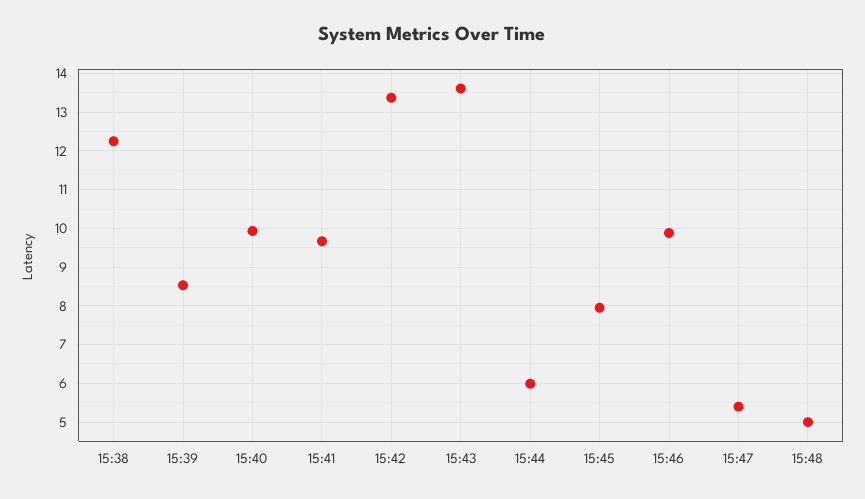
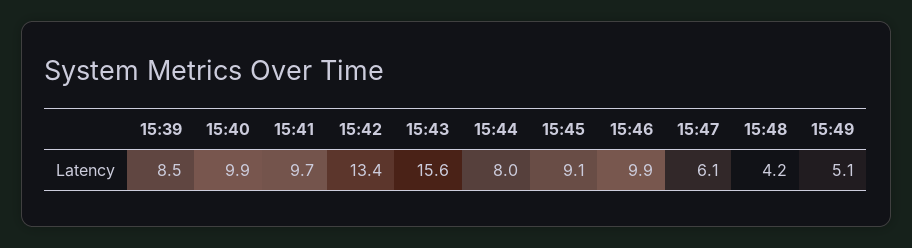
15:38: 12.2 -> none
15:43: 13.6 -> 15.6
15:44: 6 -> 8
15:45: 8 -> 9.1
15:47: 5.4 -> 6.1
15:48: 5 -> 4.2
15:49: none -> 5.1

